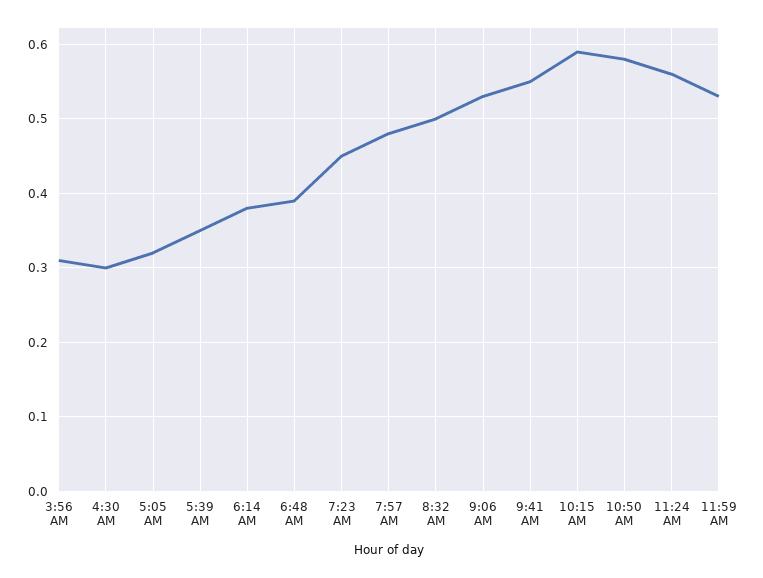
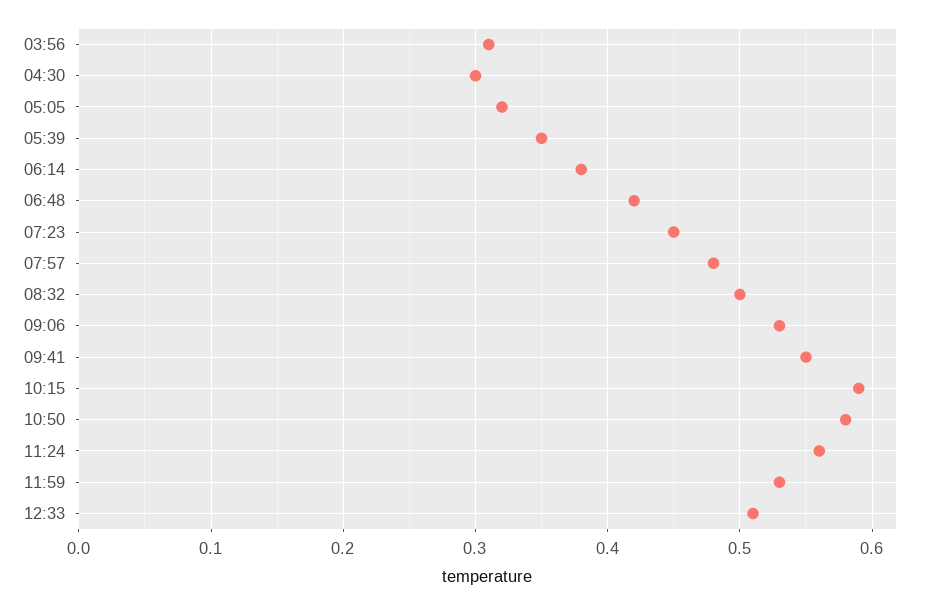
6:48 AM: 0.39 -> 0.42
12:33: none -> 0.51

